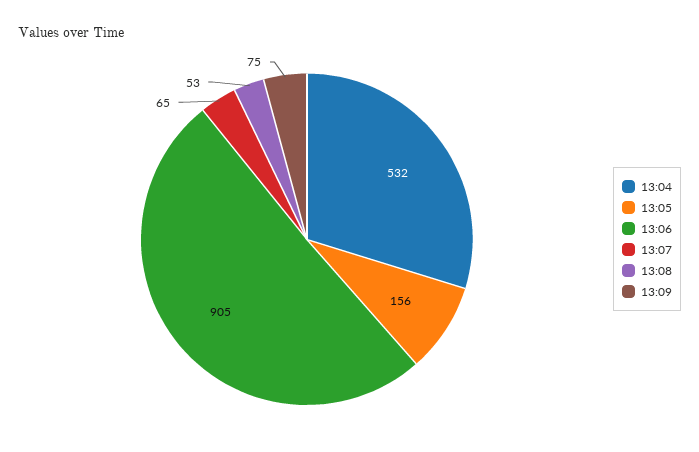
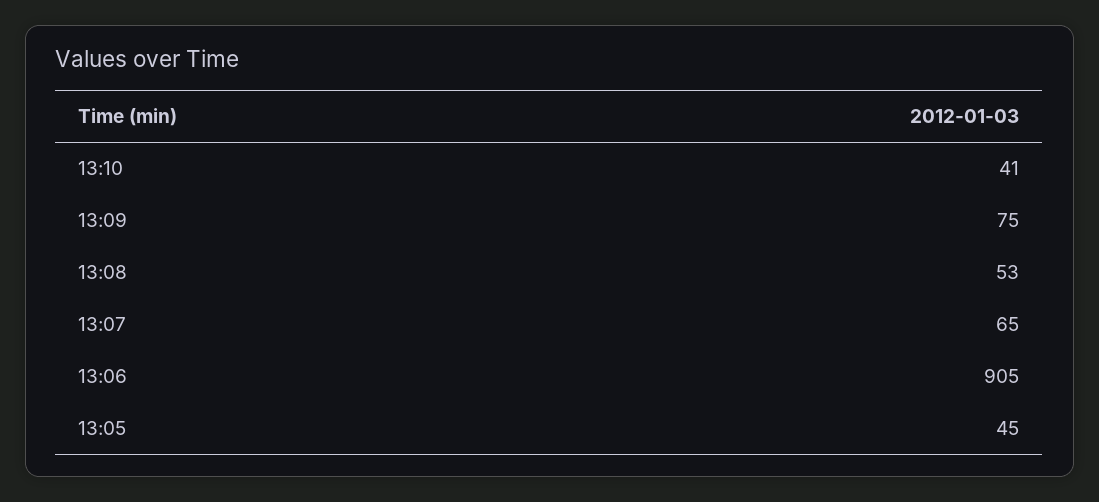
13:04: 532 -> none
13:05: 156 -> 45
13:10: none -> 41

